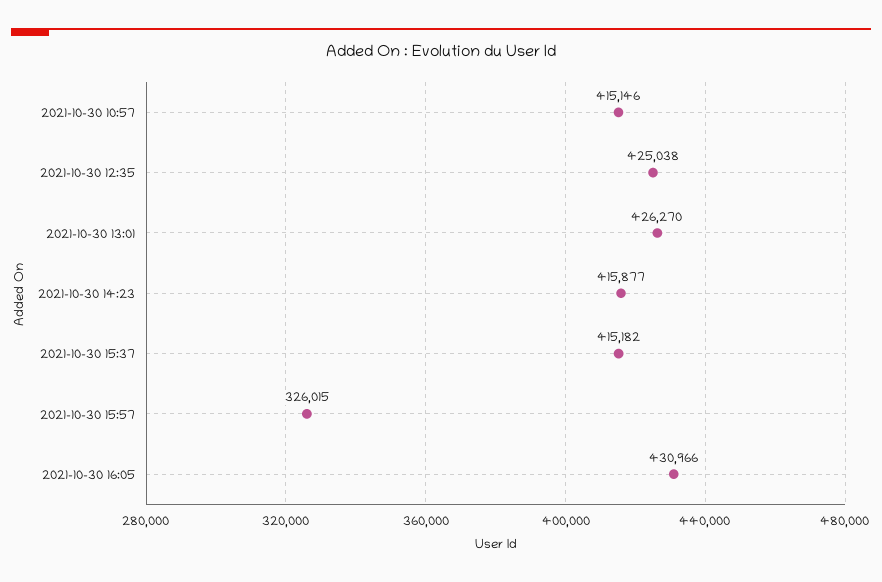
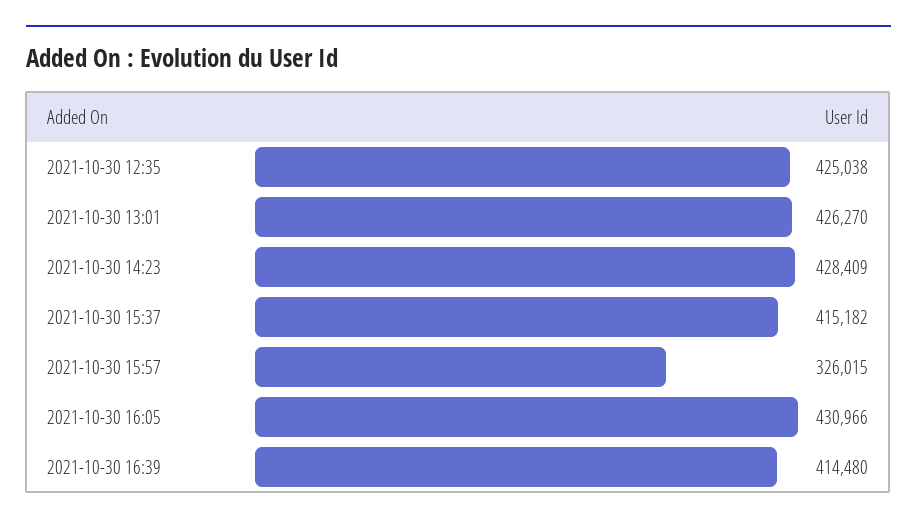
2021-10-30 10:57: 415146 -> none
2021-10-30 14:23: 415877 -> 428409
2021-10-30 16:39: none -> 414480

